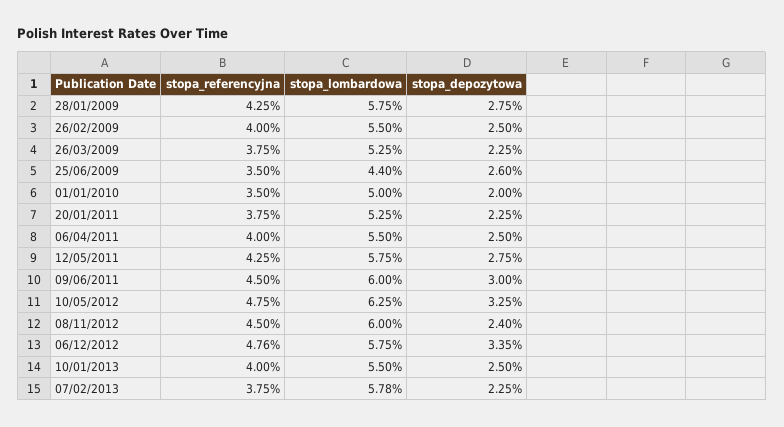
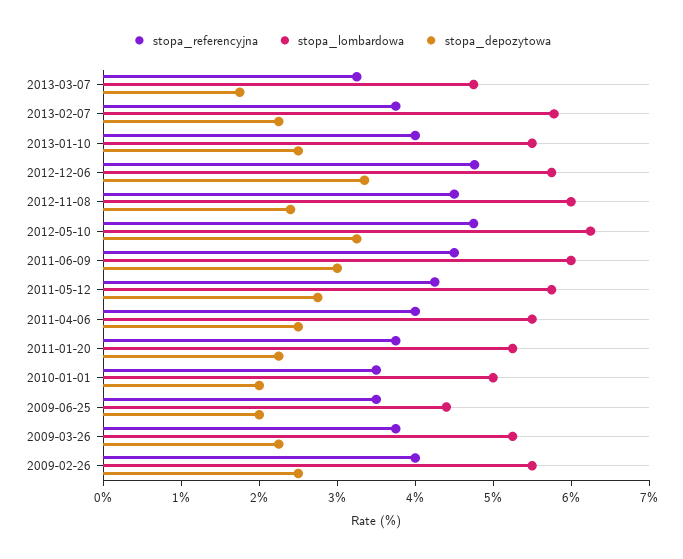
stopa_referencyjna, 28/01/2009: 4.25 -> none
stopa_lombardowa, 28/01/2009: 5.75 -> none
stopa_depozytowa, 28/01/2009: 2.75 -> none
stopa_depozytowa, 25/06/2009: 2.6 -> 2
stopa_referencyjna, 2013-03-07: none -> 3.2
stopa_lombardowa, 2013-03-07: none -> 4.8
stopa_depozytowa, 2013-03-07: none -> 1.8

